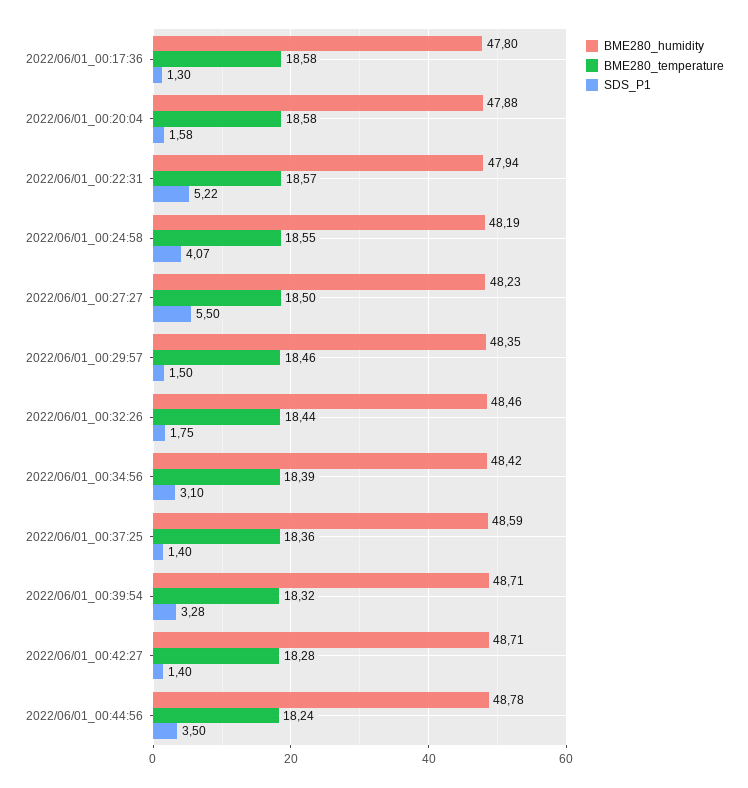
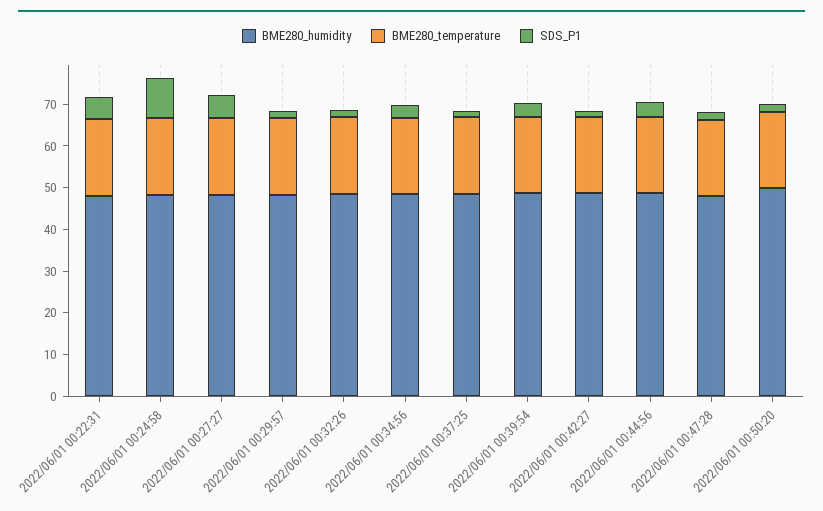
BME280_humidity, 2022/06/01_00:17:36: 47.8 -> none
BME280_temperature, 2022/06/01_00:17:36: 18.58 -> none
SDS_P1, 2022/06/01_00:17:36: 1.3 -> none
BME280_humidity, 2022/06/01_00:20:04: 47.88 -> none
BME280_temperature, 2022/06/01_00:20:04: 18.58 -> none
SDS_P1, 2022/06/01_00:20:04: 1.58 -> none
SDS_P1, 2022/06/01_00:24:58: 4.07 -> 10
BME280_humidity, 2022/06/01 00:47:28: none -> 48
BME280_temperature, 2022/06/01 00:47:28: none -> 18
SDS_P1, 2022/06/01 00:47:28: none -> 2
BME280_humidity, 2022/06/01 00:50:20: none -> 50
BME280_temperature, 2022/06/01 00:50:20: none -> 18
SDS_P1, 2022/06/01 00:50:20: none -> 2

